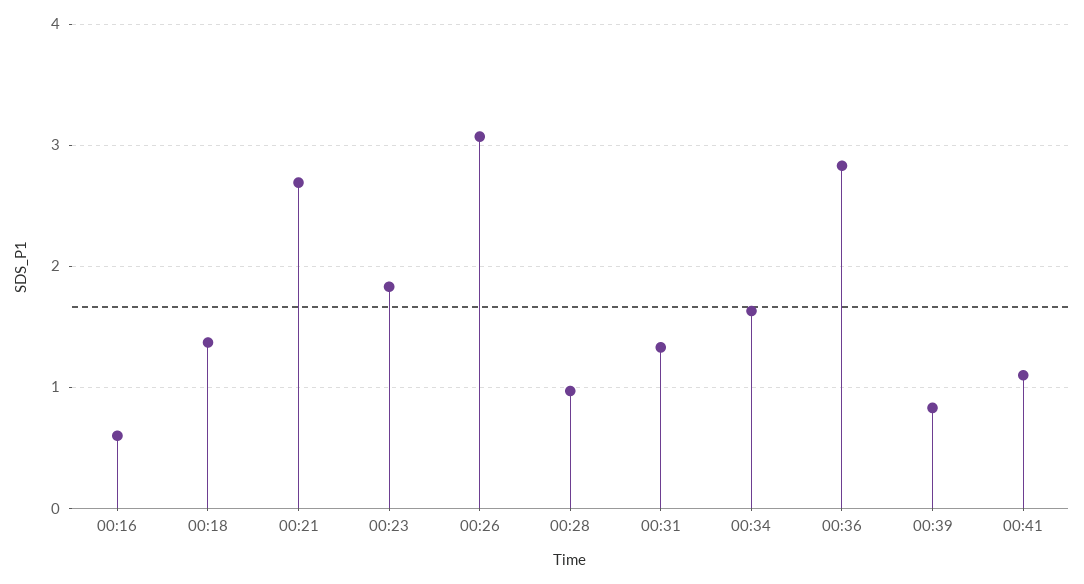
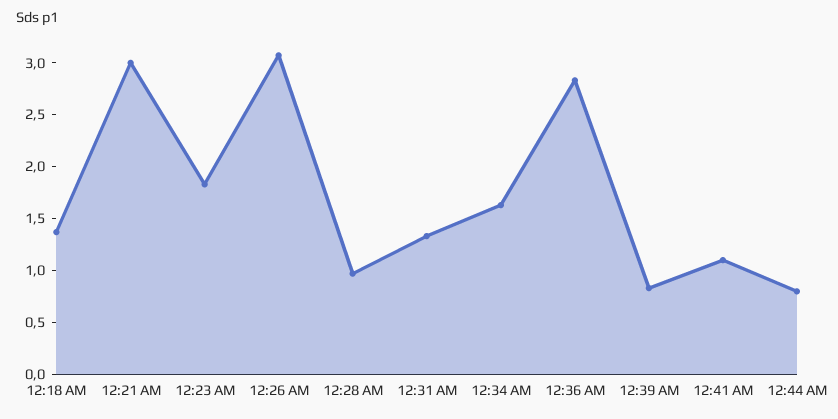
00:16: 0.6 -> none
00:21: 2.7 -> 3
12:44 AM: none -> 0.8

